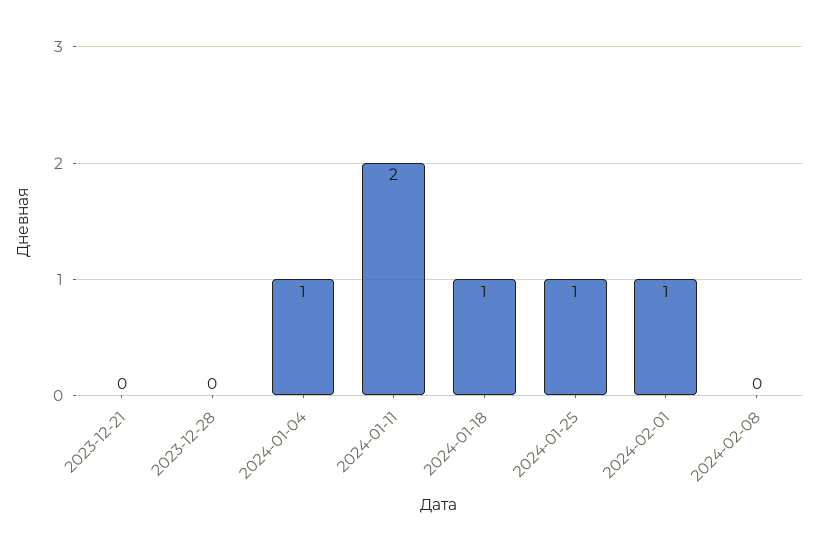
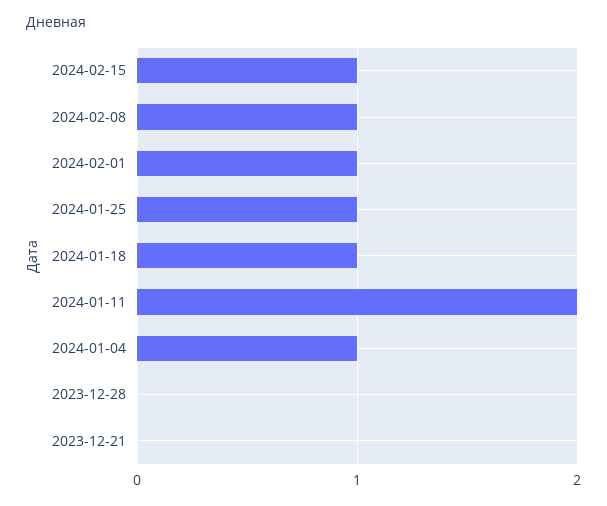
2024-02-08: 0 -> 1
2024-02-15: none -> 1

